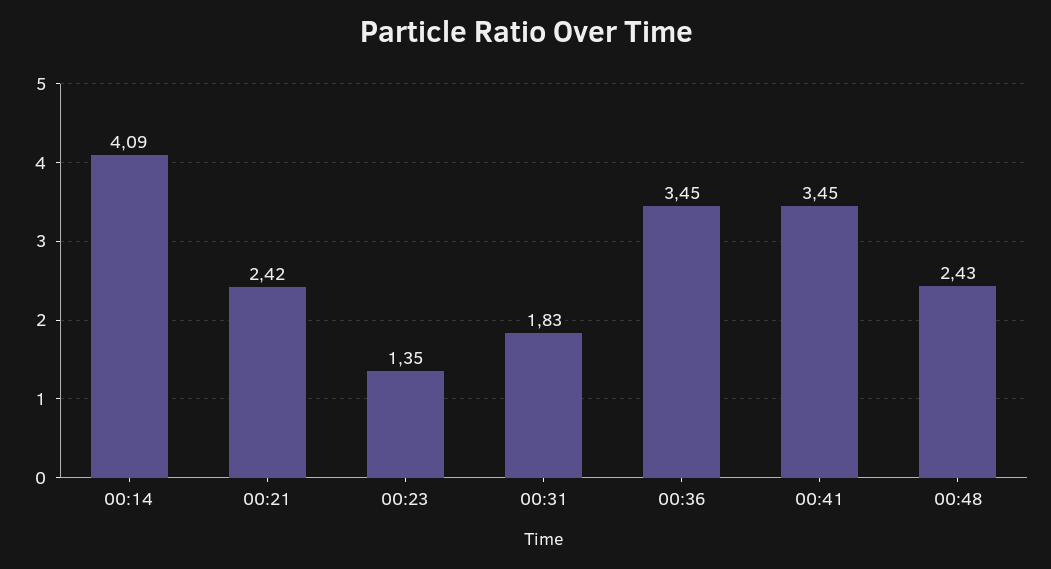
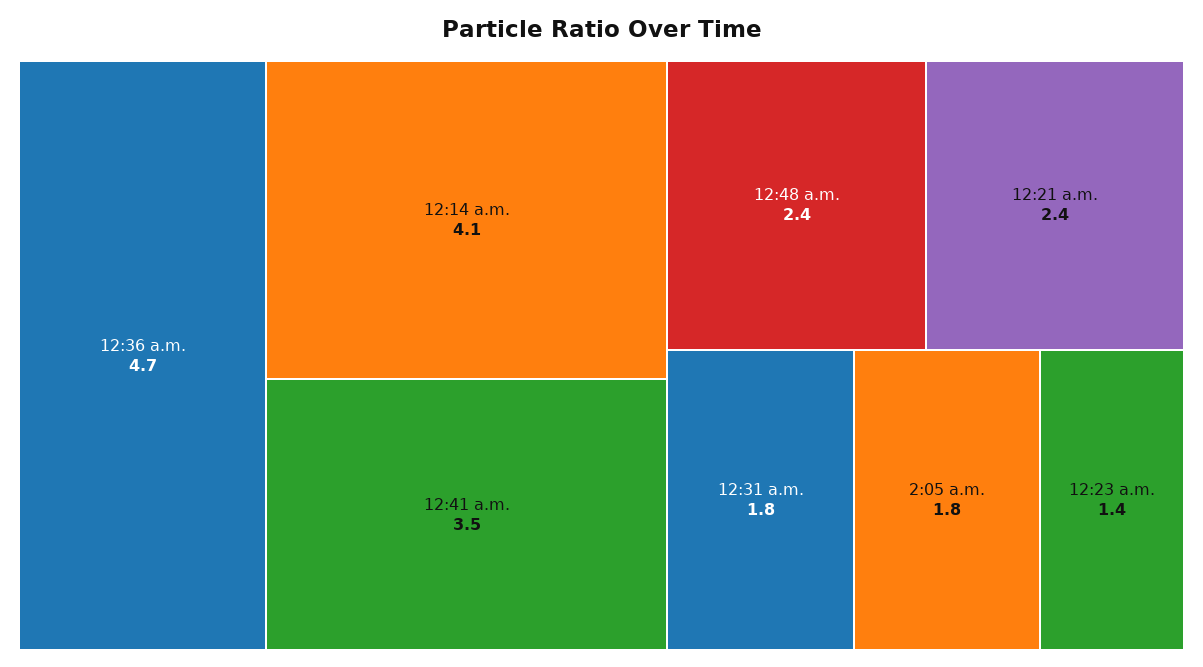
00:36: 3.45 -> 4.7
2:05 a.m.: none -> 1.8

